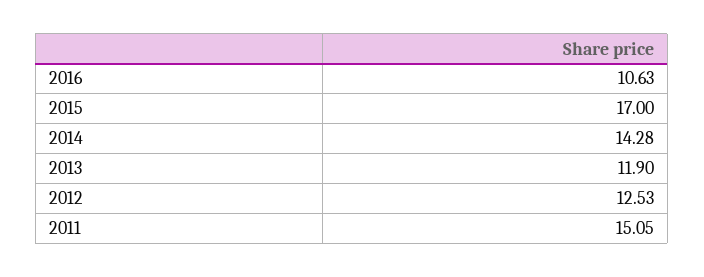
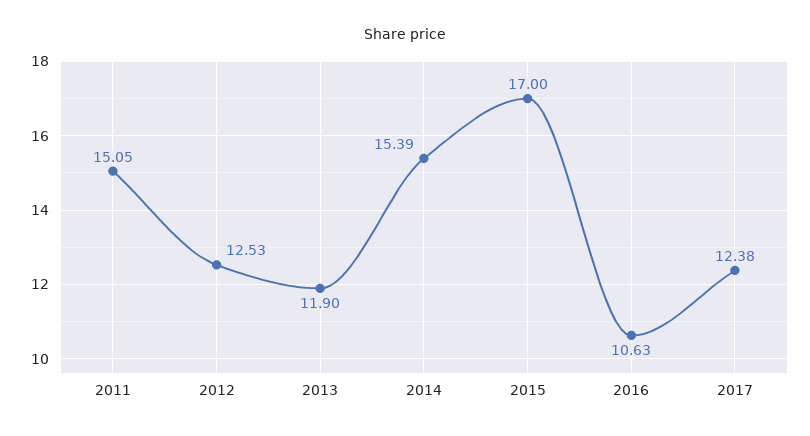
2014: 14.28 -> 15.39
2017: none -> 12.38

